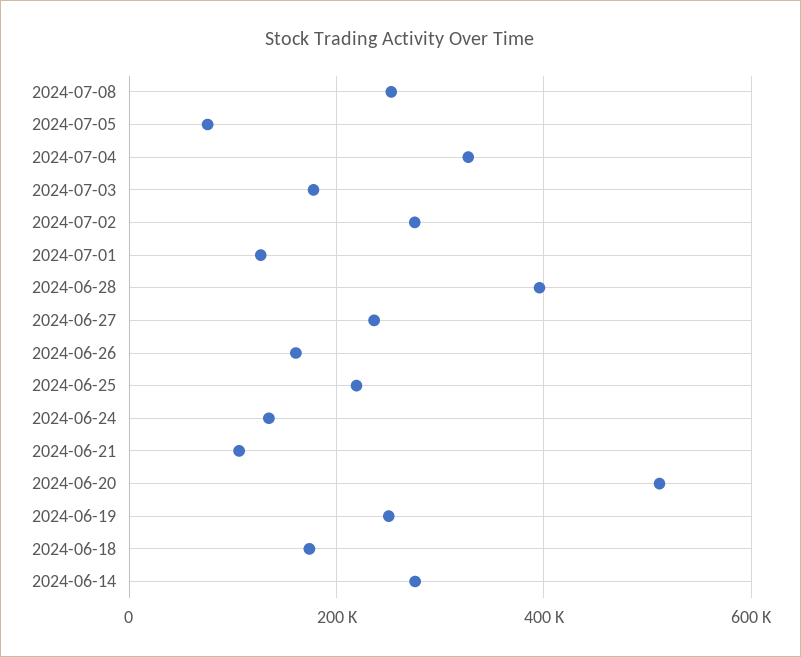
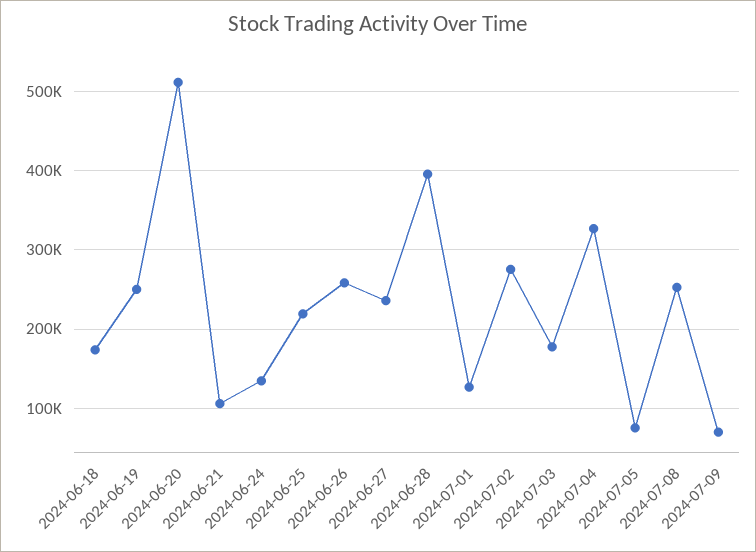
2024-06-26: 160000 -> 260000
2024-06-14: 280000 -> none
2024-07-09: none -> 70000

